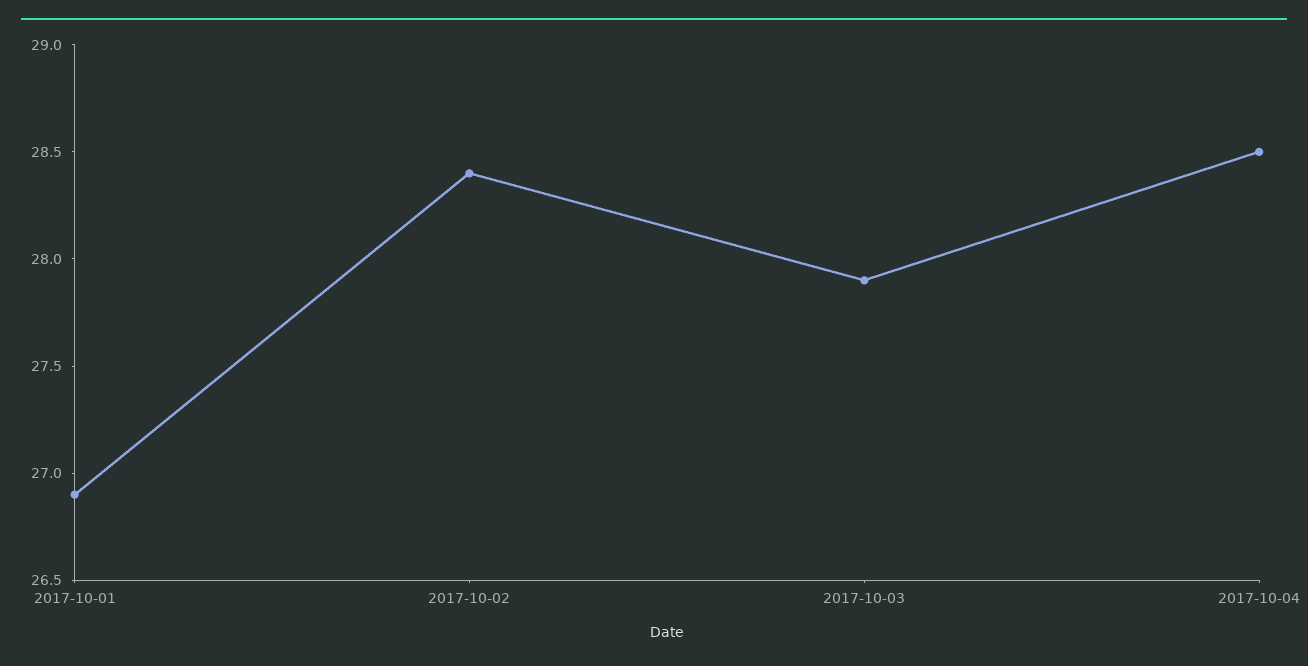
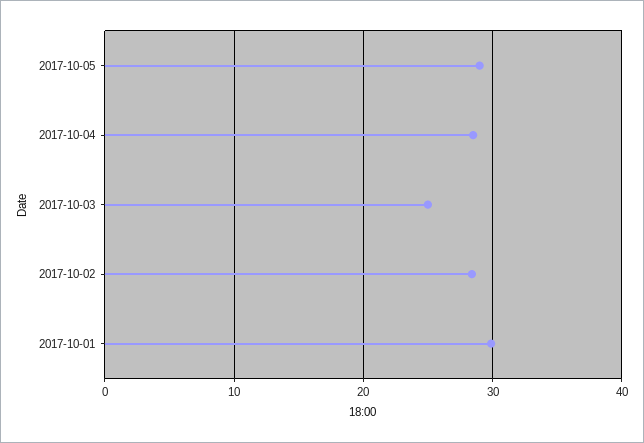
2017-10-01: 26.9 -> 30
2017-10-03: 27.9 -> 25
2017-10-05: none -> 29

